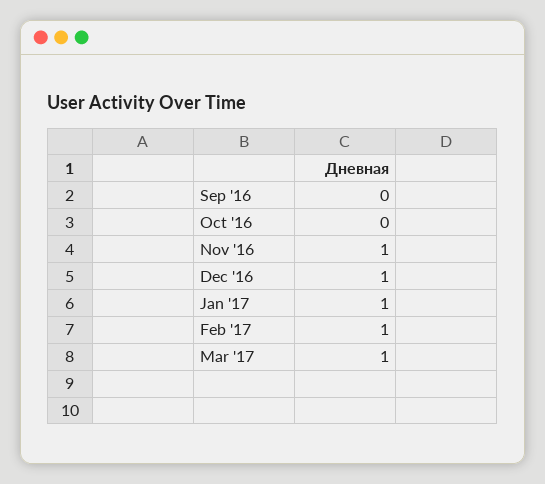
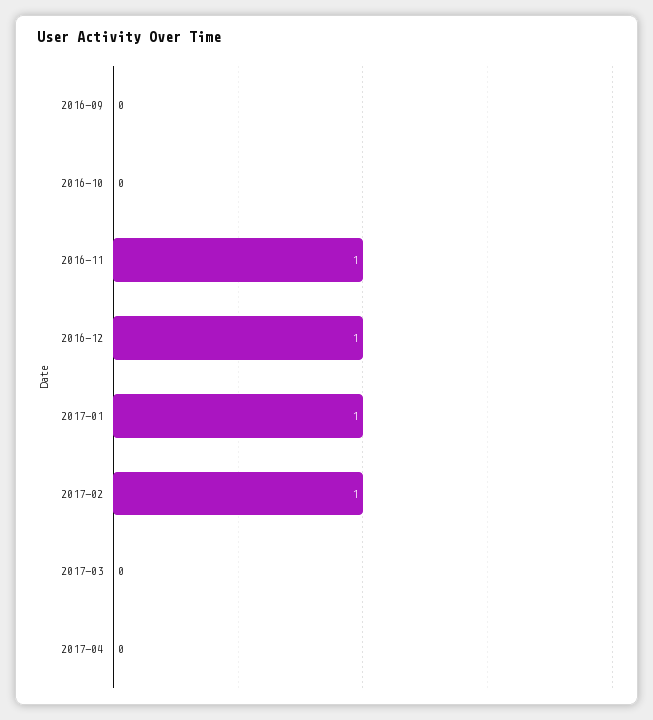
Mar '17: 1 -> 0
2017-04: none -> 0

